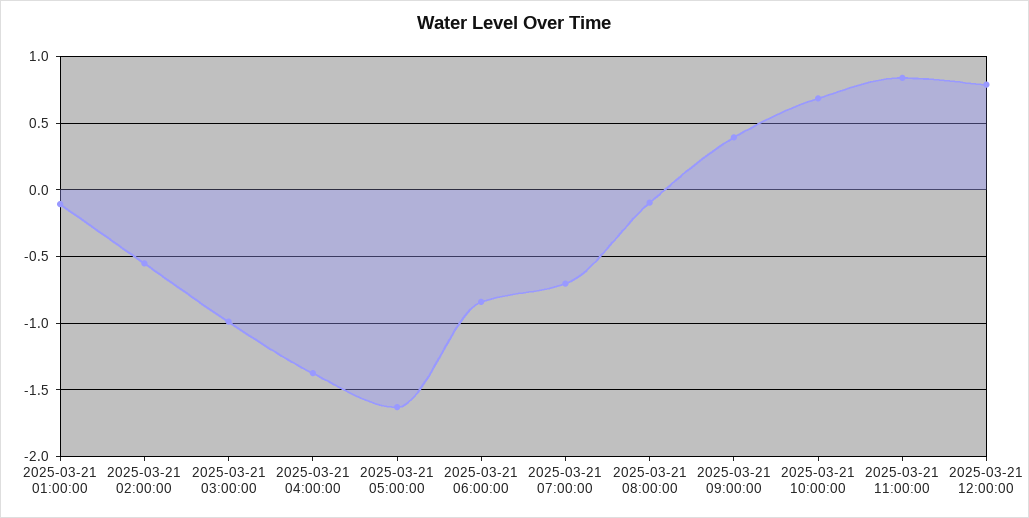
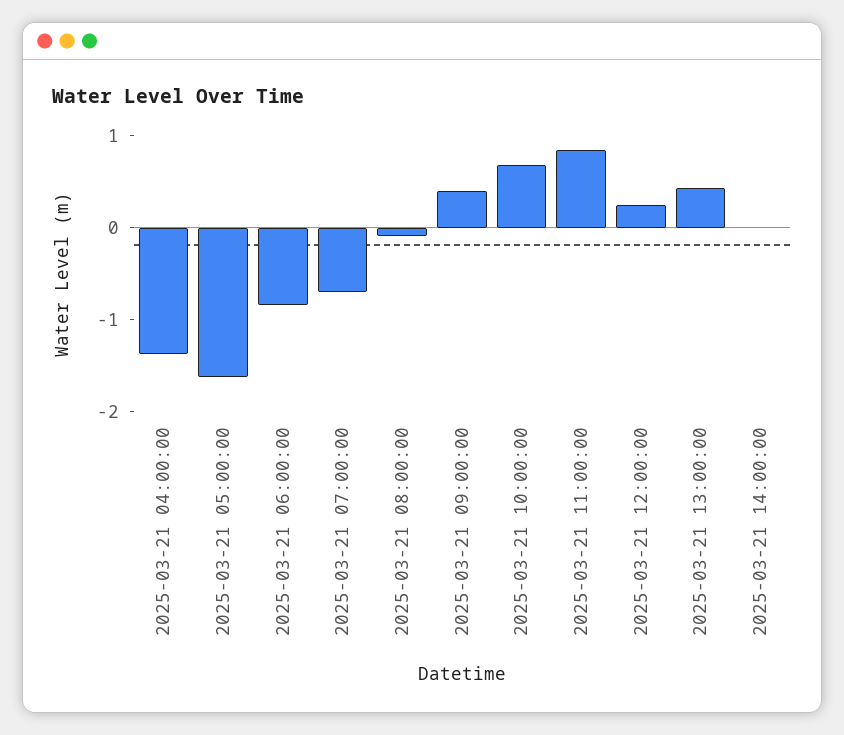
2025-03-21 01:00:00: -0.1 -> none
2025-03-21 02:00:00: -0.55 -> none
2025-03-21 03:00:00: -1 -> none
2025-03-21 12:00:00: 0.8 -> 0.2
2025-03-21 13:00:00: none -> 0.4
2025-03-21 14:00:00: none -> 0

